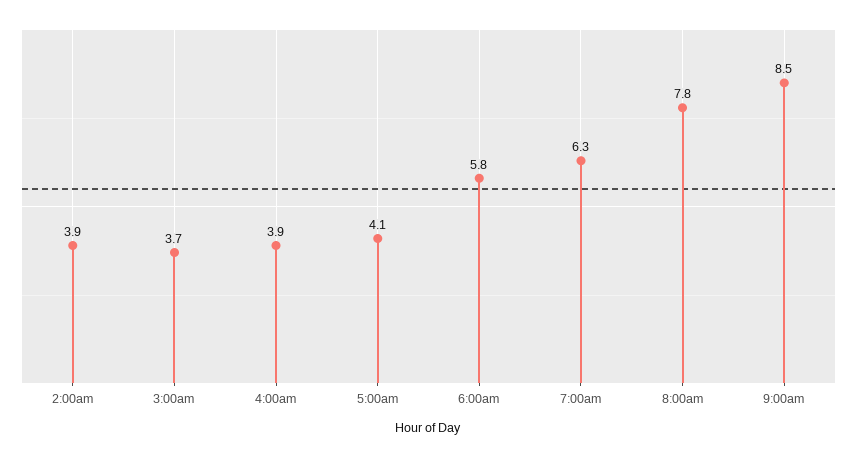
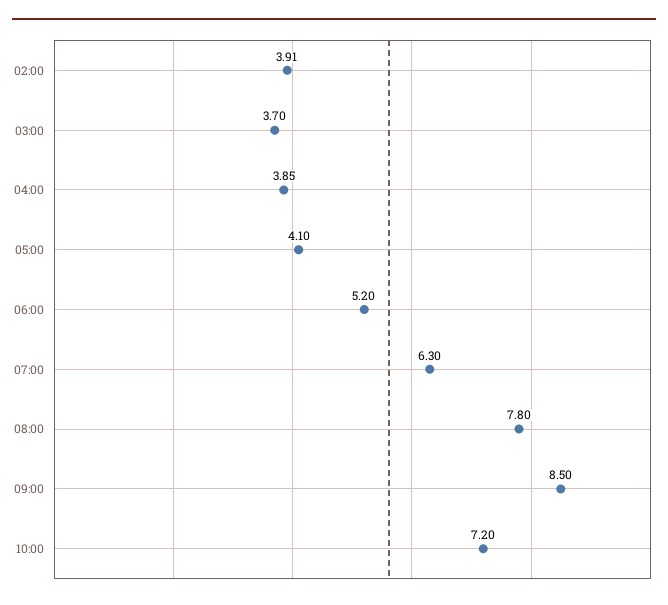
6:00am: 5.8 -> 5.2
10:00: none -> 7.2

